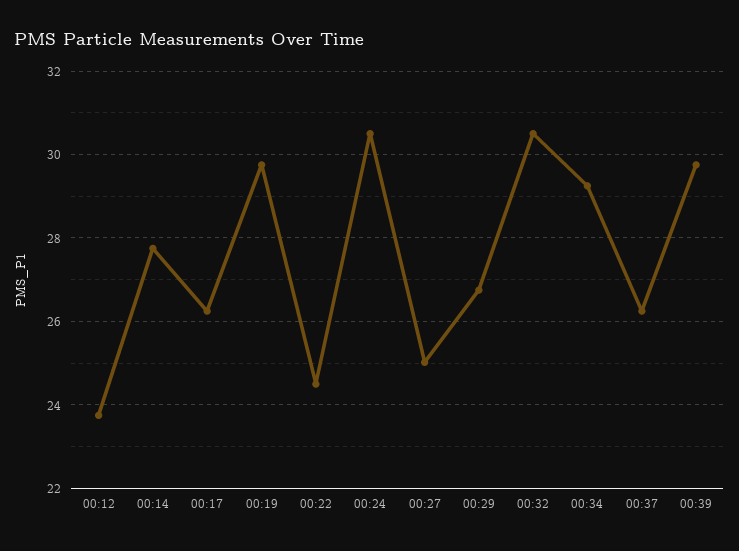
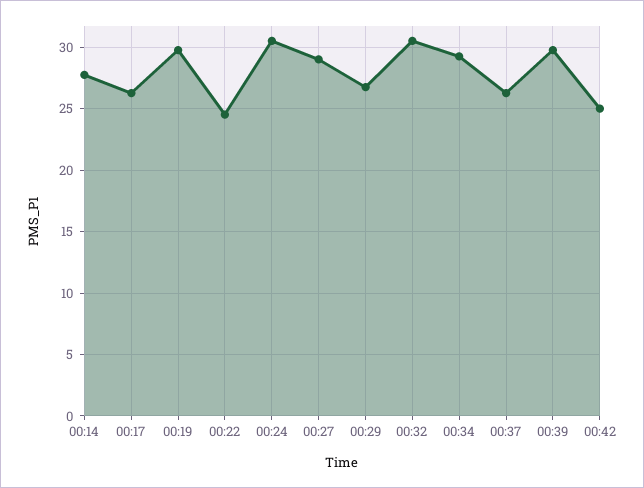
00:12: 23.8 -> none
00:27: 25 -> 29
00:42: none -> 25

